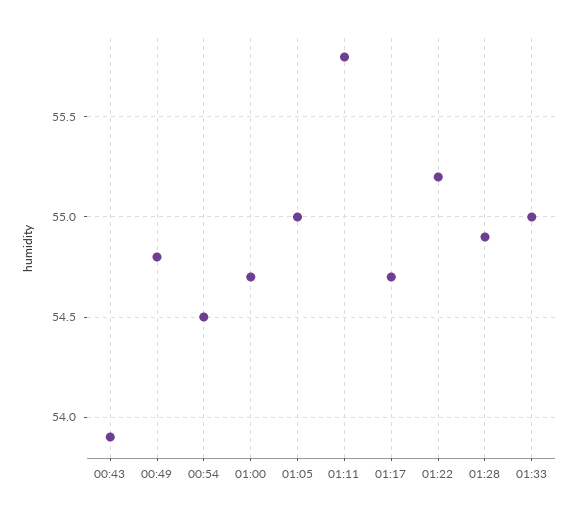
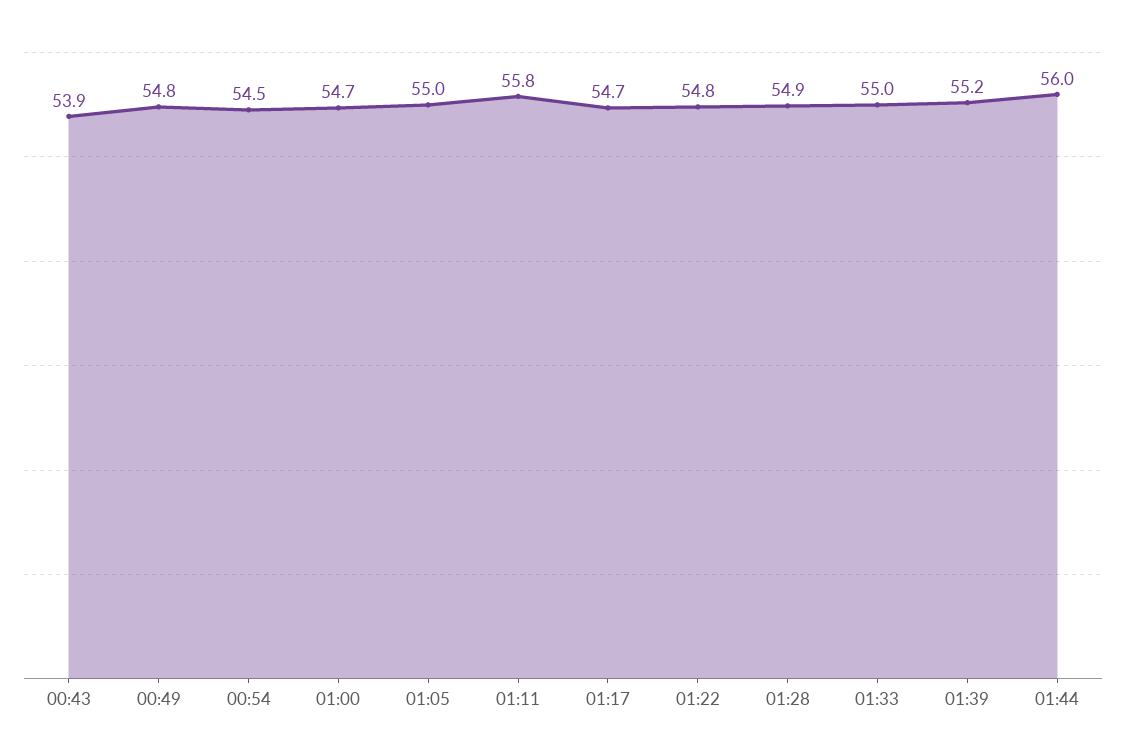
01:22: 55.2 -> 54.8
01:39: none -> 55.2
01:44: none -> 56

